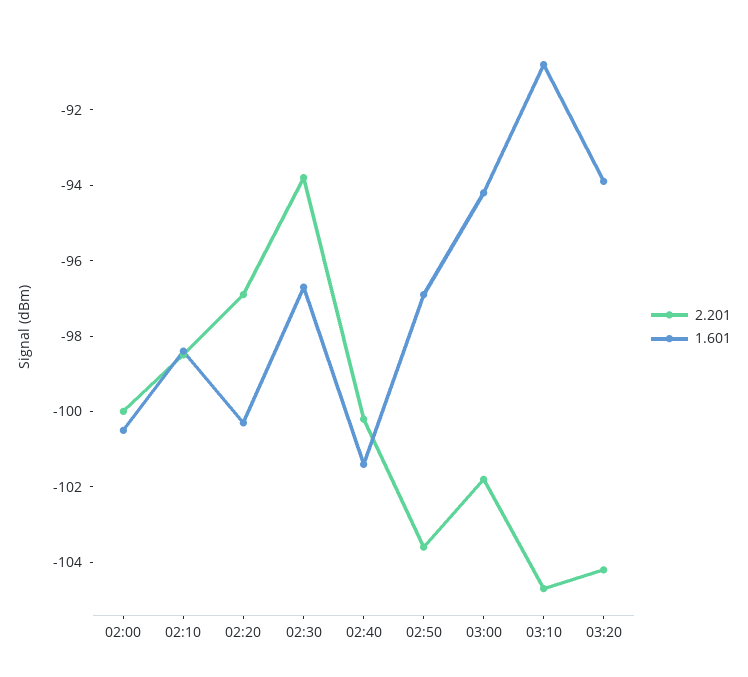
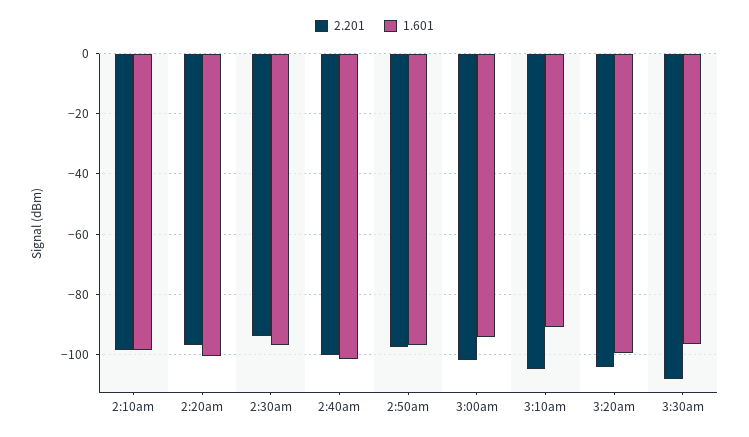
2.201, 02:00: -100 -> none
1.601, 02:00: -100.5 -> none
2.201, 02:50: -103.5 -> -98
1.601, 03:20: -94 -> -100
2.201, 3:30am: none -> -108
1.601, 3:30am: none -> -96

